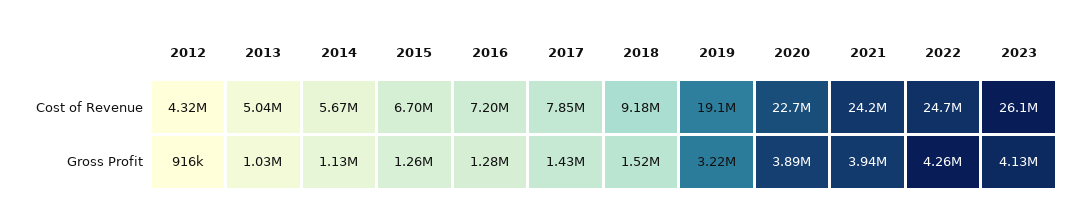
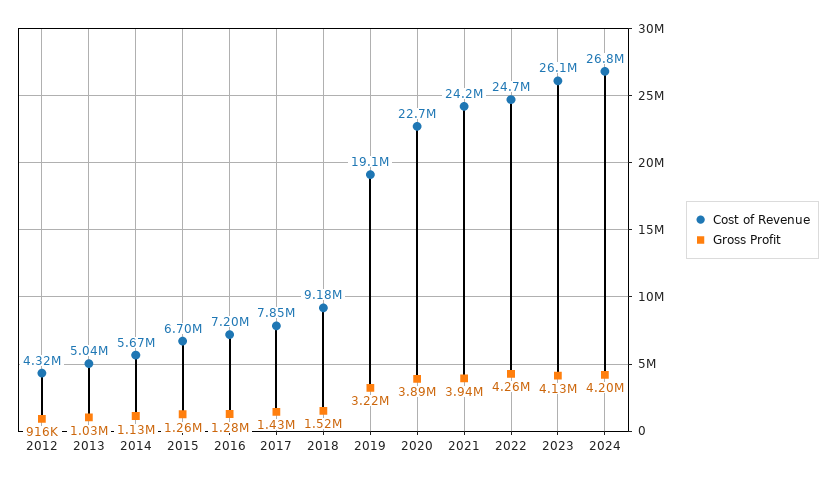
Cost of Revenue, 2024: none -> 26800000
Gross Profit, 2024: none -> 4200000

